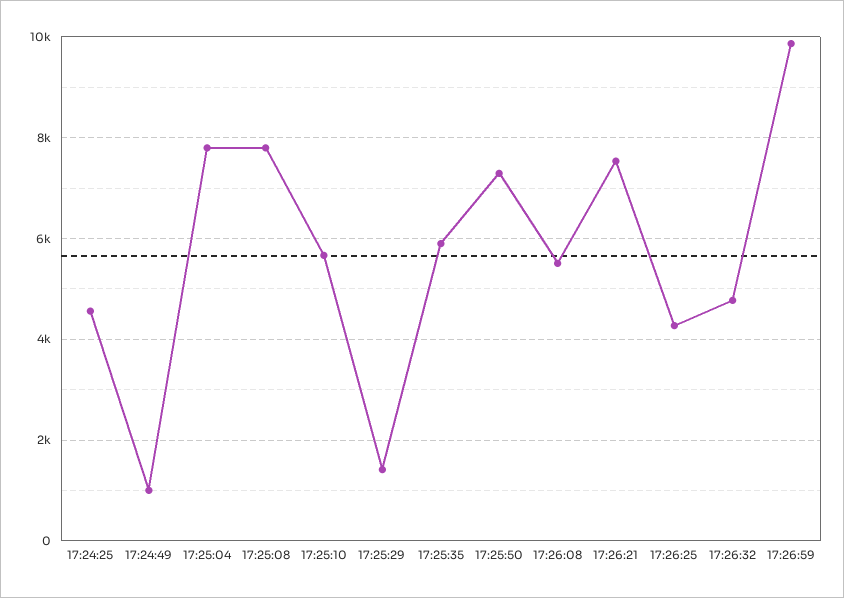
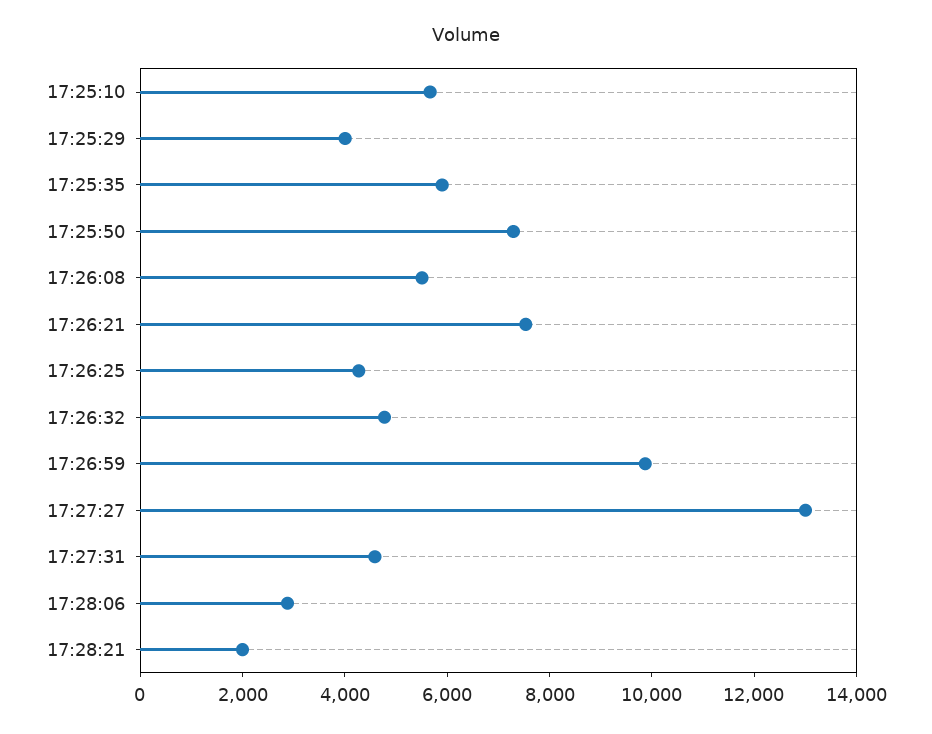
17:24:25: 4600 -> none
17:24:49: 1000 -> none
17:25:04: 7800 -> none
17:25:08: 7800 -> none
17:25:29: 1400 -> 4000
17:27:27: none -> 13000
17:27:31: none -> 4500
17:28:06: none -> 3000
17:28:21: none -> 2000

